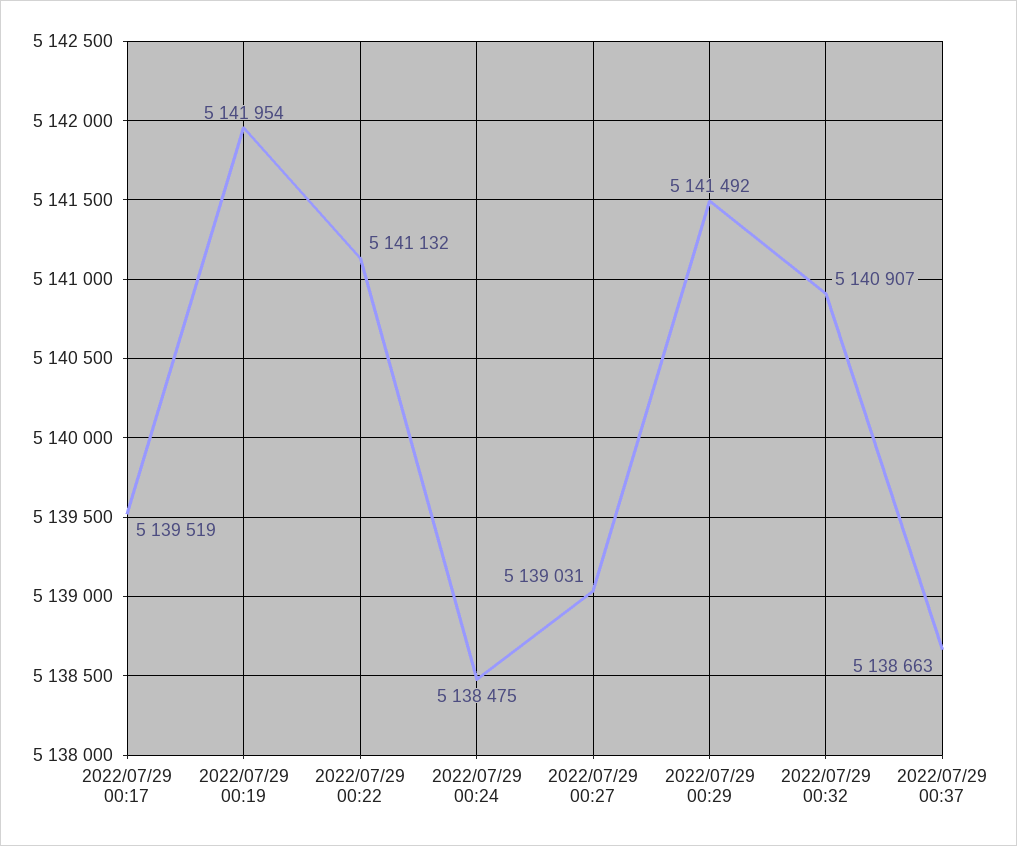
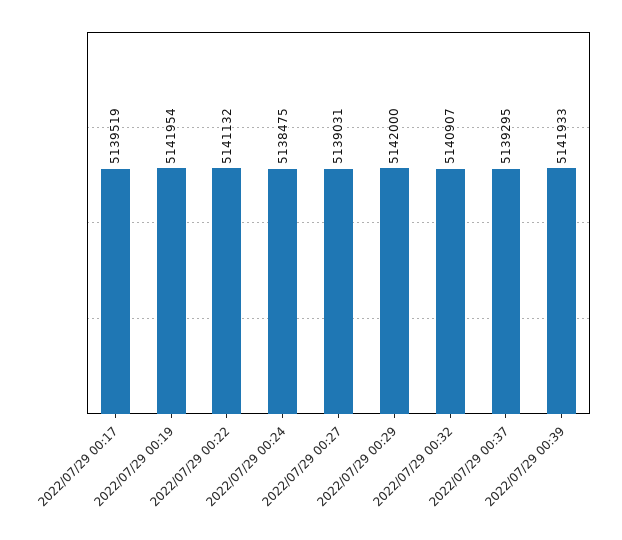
2022/07/29 00:29: 5141492 -> 5142000
2022/07/29 00:37: 5138663 -> 5139295
2022/07/29 00:39: none -> 5141933

